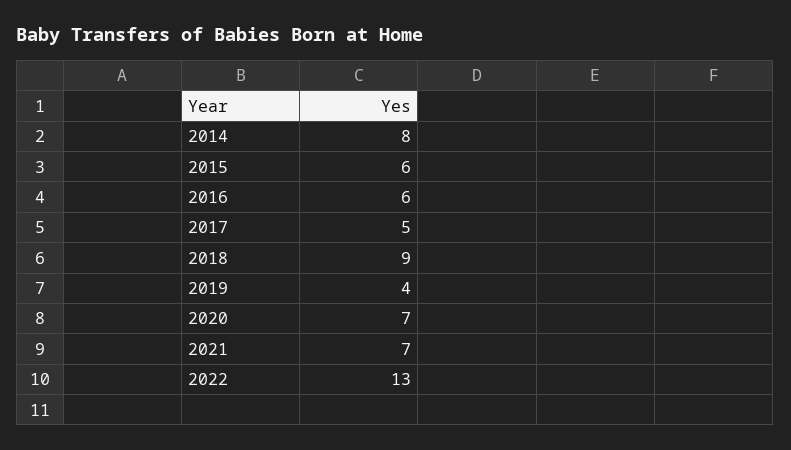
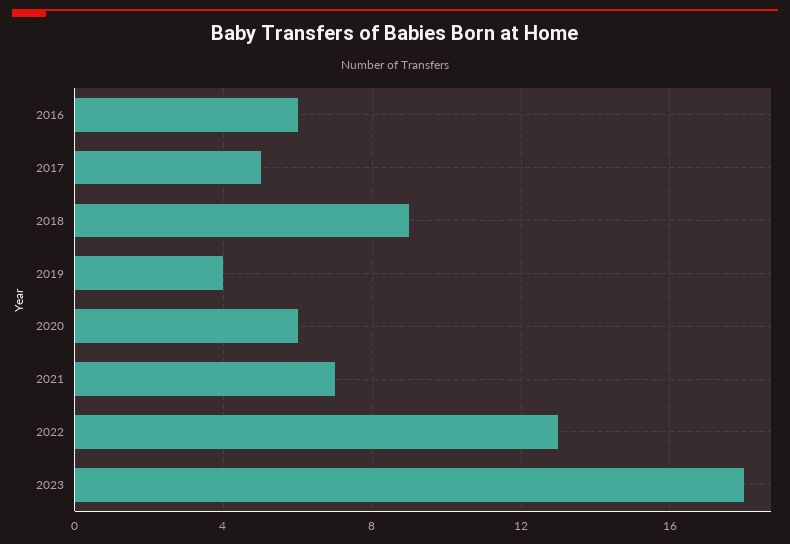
2014: 8 -> none
2015: 6 -> none
2020: 7 -> 6
2023: none -> 18

